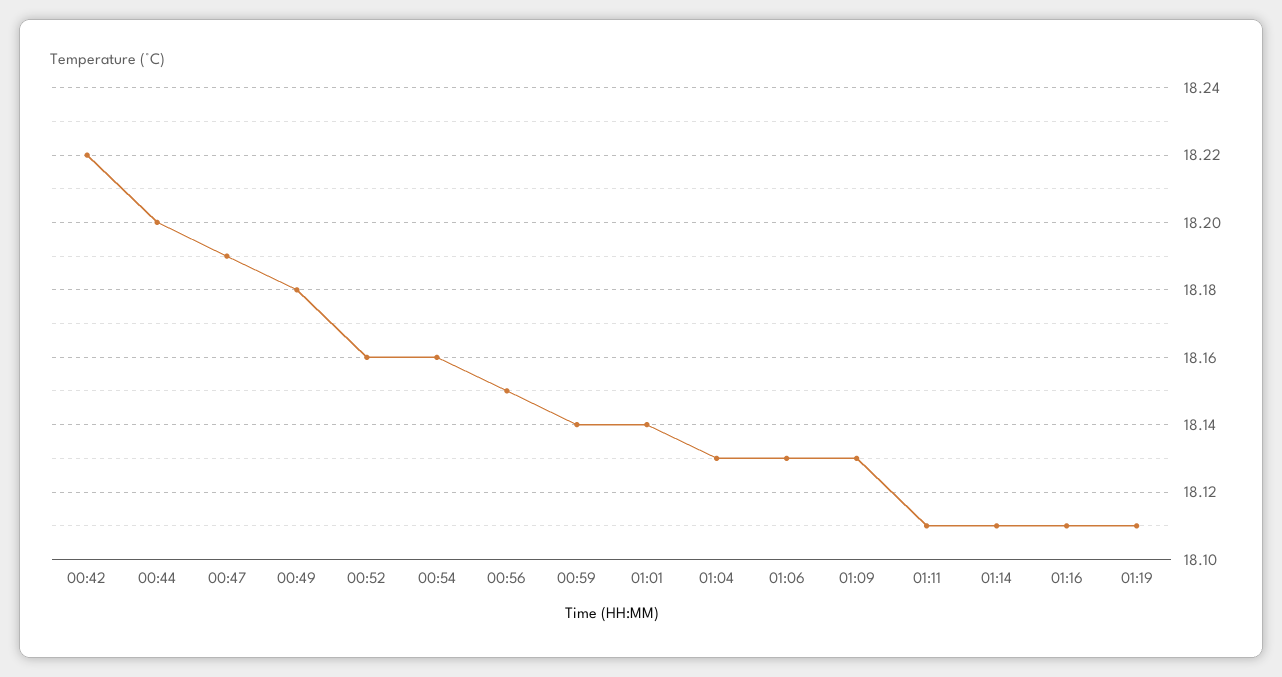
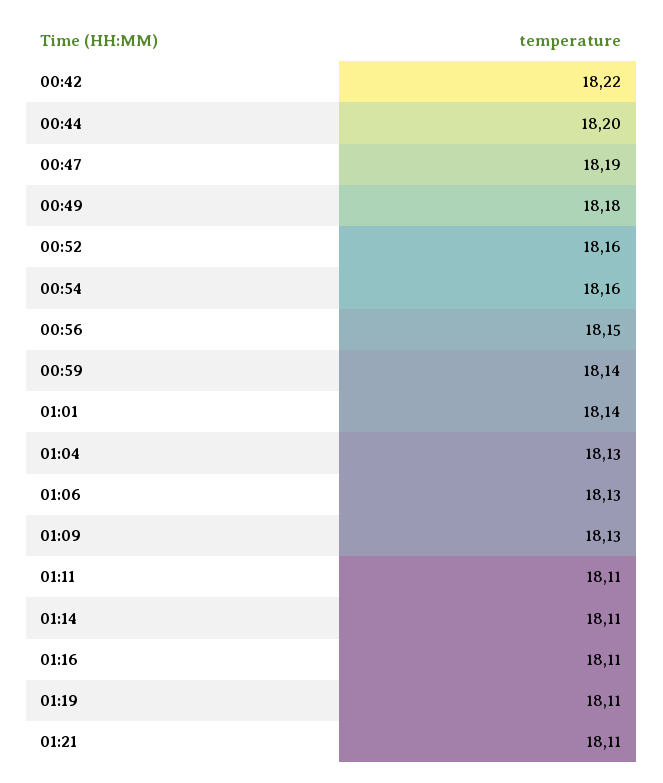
01:21: none -> 18.11

